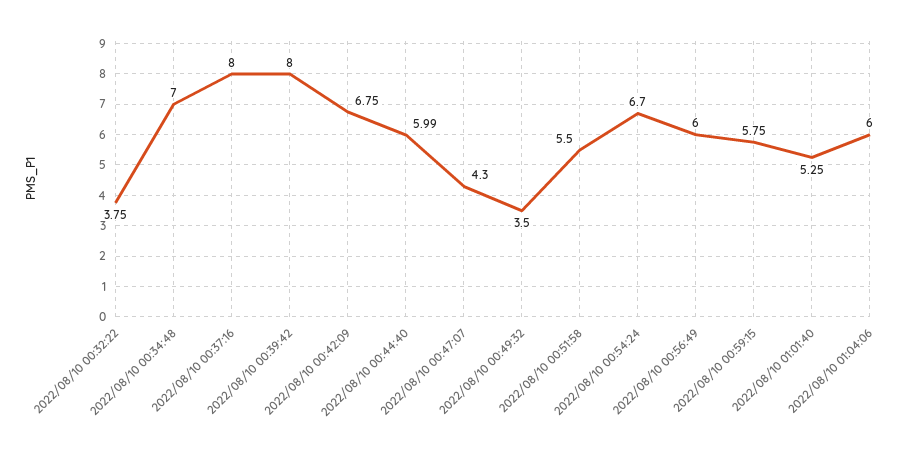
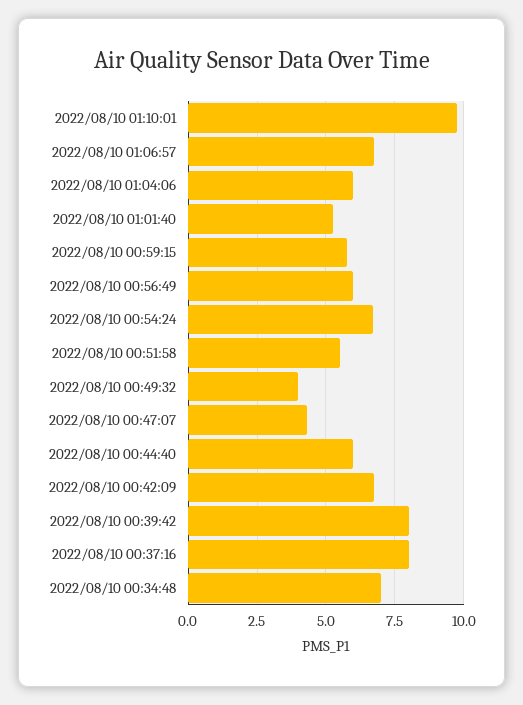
2022/08/10 00:32:22: 3.75 -> none
2022/08/10 00:49:32: 3.5 -> 4
2022/08/10 01:10:01: none -> 9.75
2022/08/10 01:06:57: none -> 6.75

